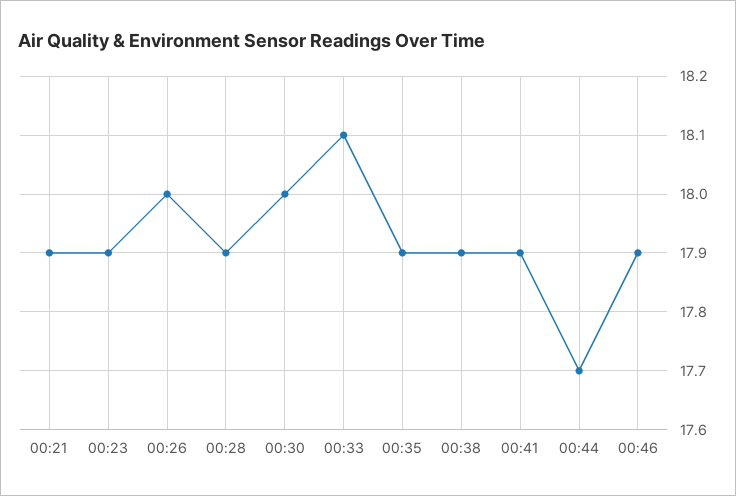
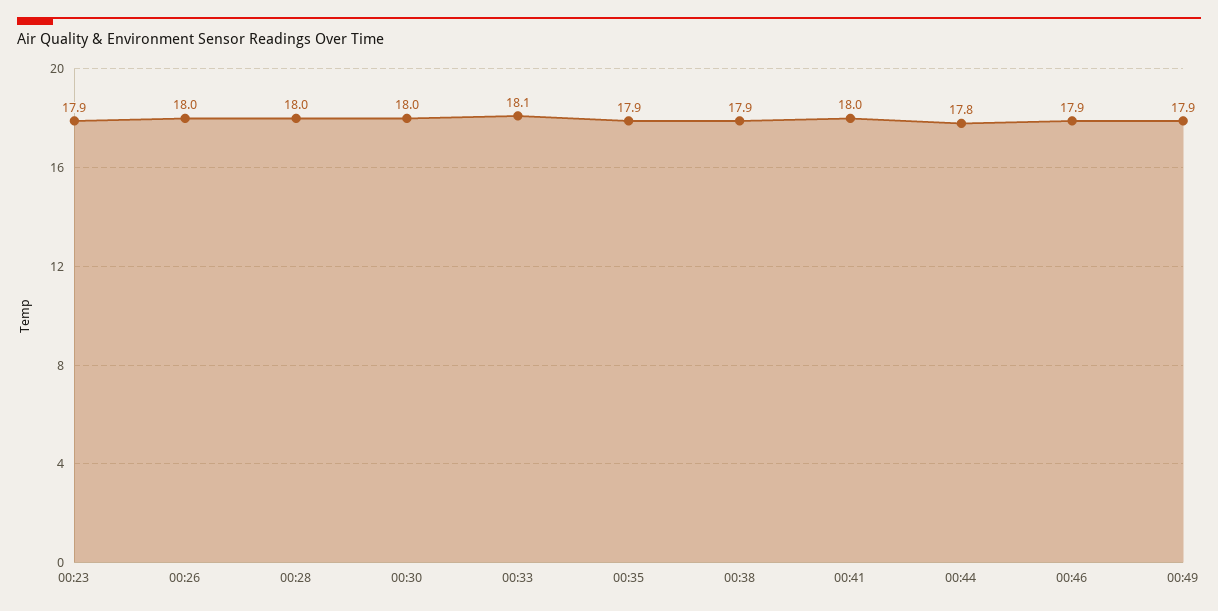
00:21: 17.9 -> none
00:28: 17.9 -> 18
00:41: 17.9 -> 18
00:44: 17.7 -> 17.8
00:49: none -> 17.9

